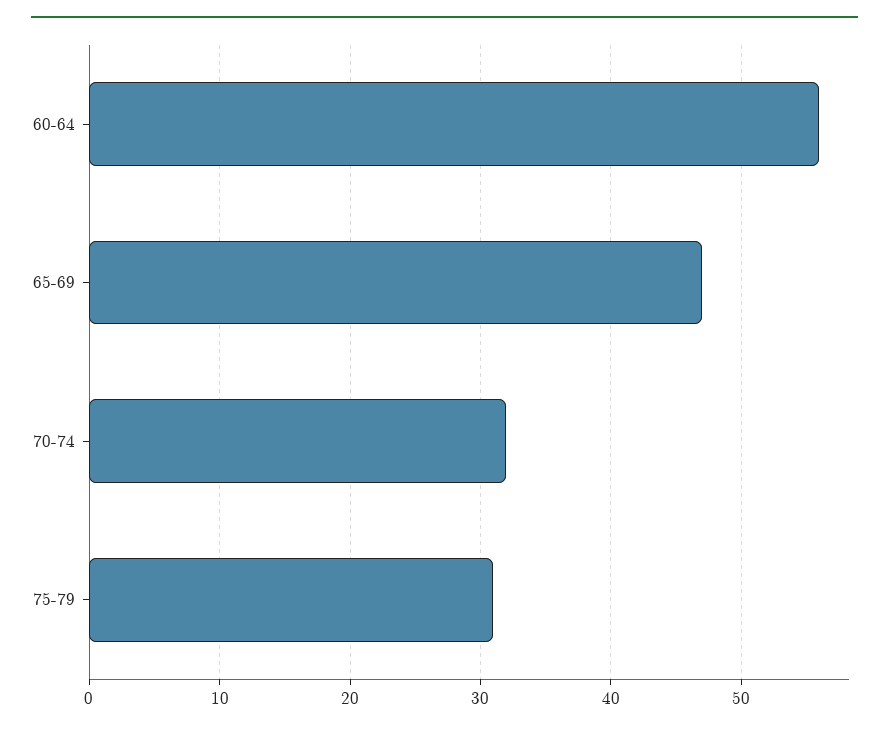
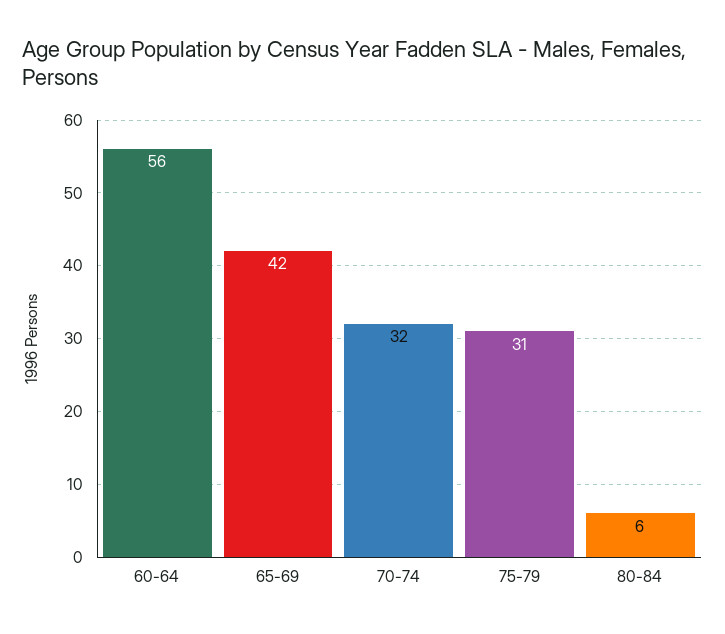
65-69: 47 -> 42
80-84: none -> 6

